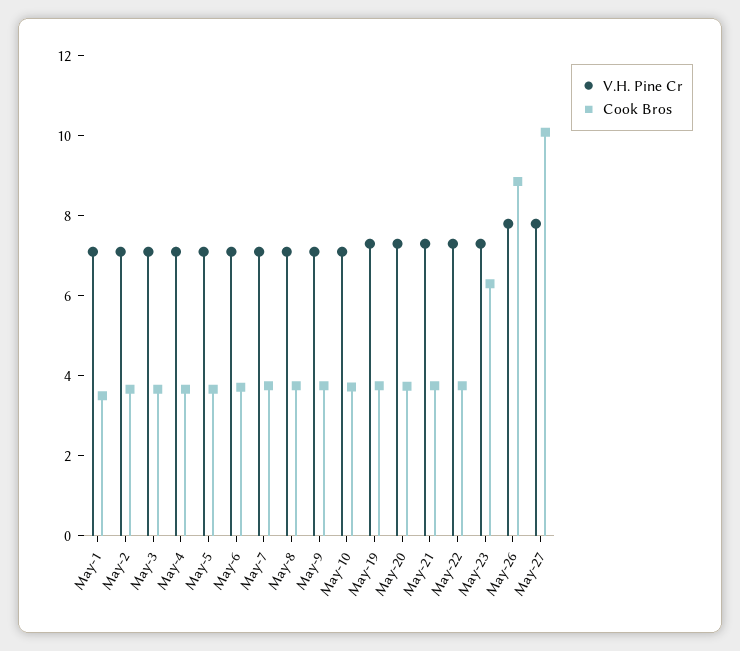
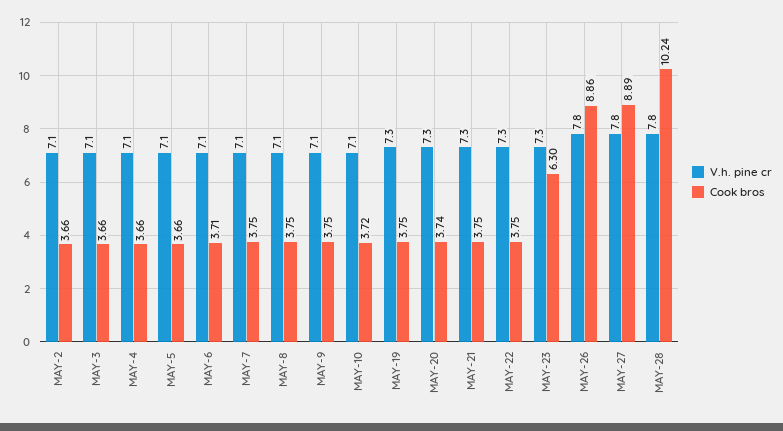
V.H. Pine Cr, May-1: 7 -> none
Cook Bros, May-1: 3.5 -> none
Cook Bros, May-27: 10 -> 8.89
V.H. Pine Cr, MAY-28: none -> 7.8
Cook Bros, MAY-28: none -> 10.24

